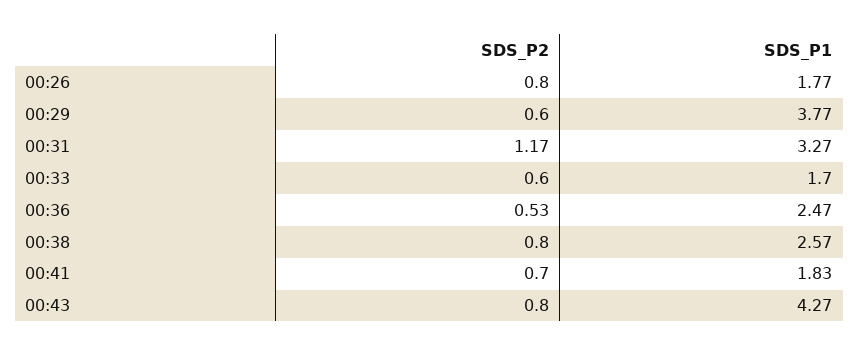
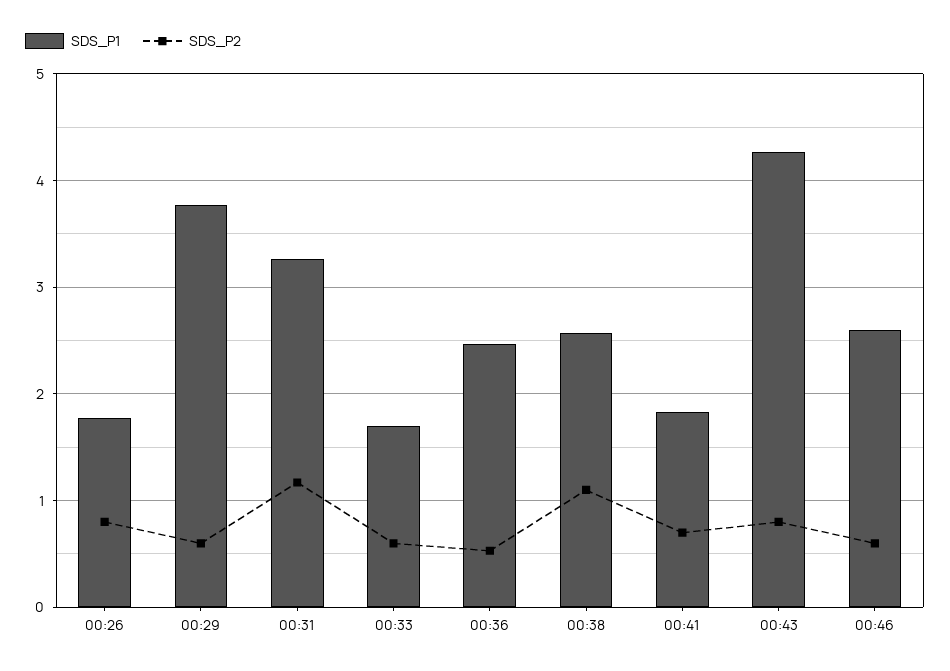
SDS_P2, 00:38: 0.8 -> 1.1
SDS_P1, 00:46: none -> 2.6
SDS_P2, 00:46: none -> 0.6

